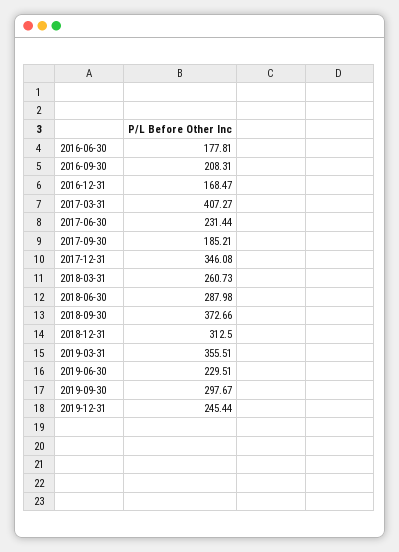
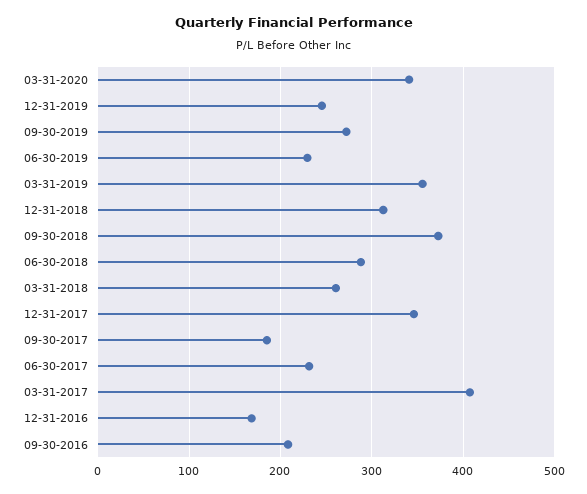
2016-06-30: 177.81 -> none
2019-09-30: 297.67 -> 270
03-31-2020: none -> 340

